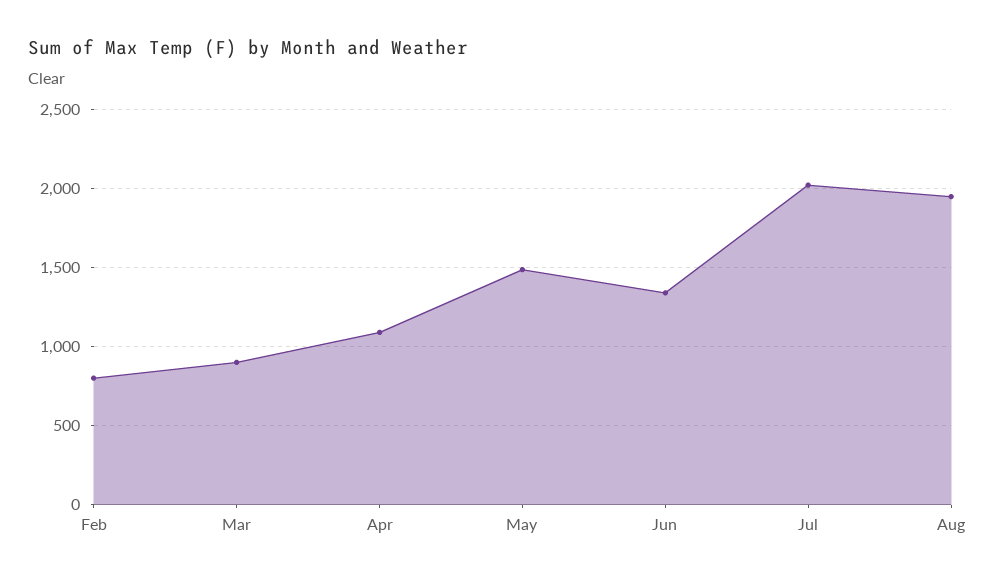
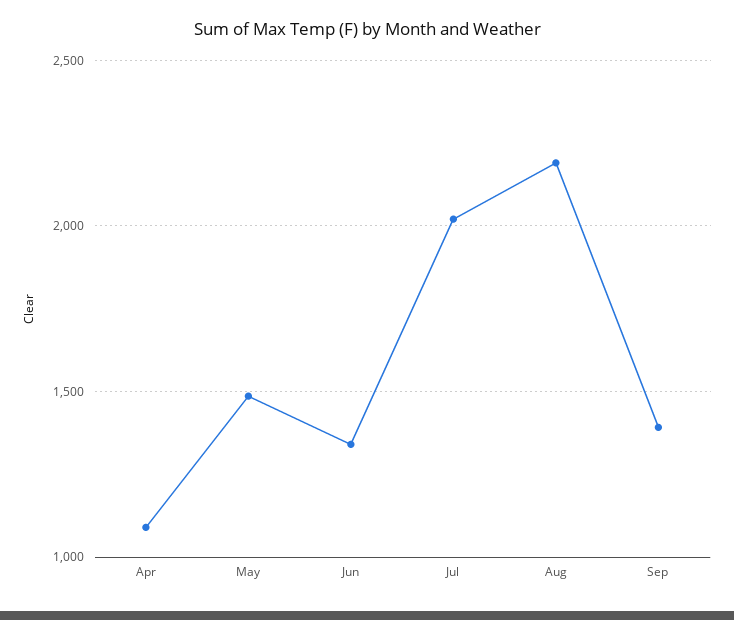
Feb: 800 -> none
Mar: 900 -> none
Aug: 1950 -> 2200
Sep: none -> 1400

